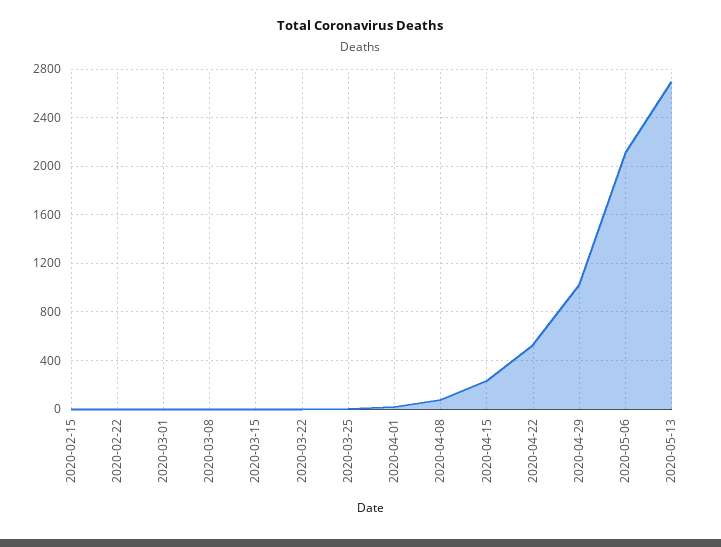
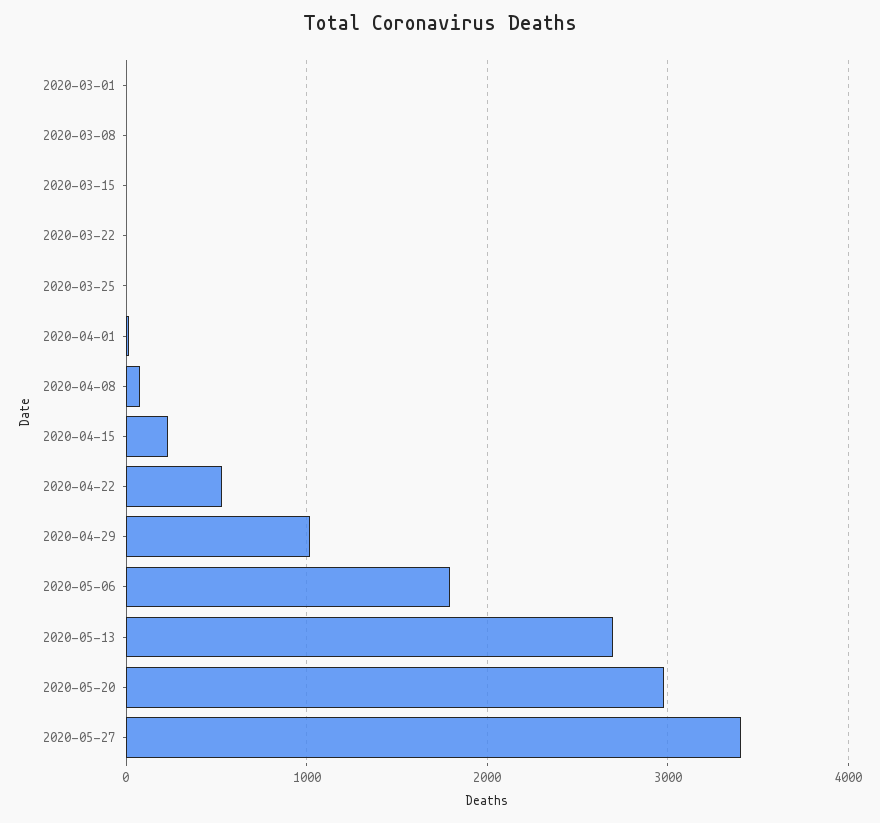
2020-02-15: 0 -> none
2020-02-22: 0 -> none
2020-05-06: 2100 -> 1800
2020-05-20: none -> 3000
2020-05-27: none -> 3400

